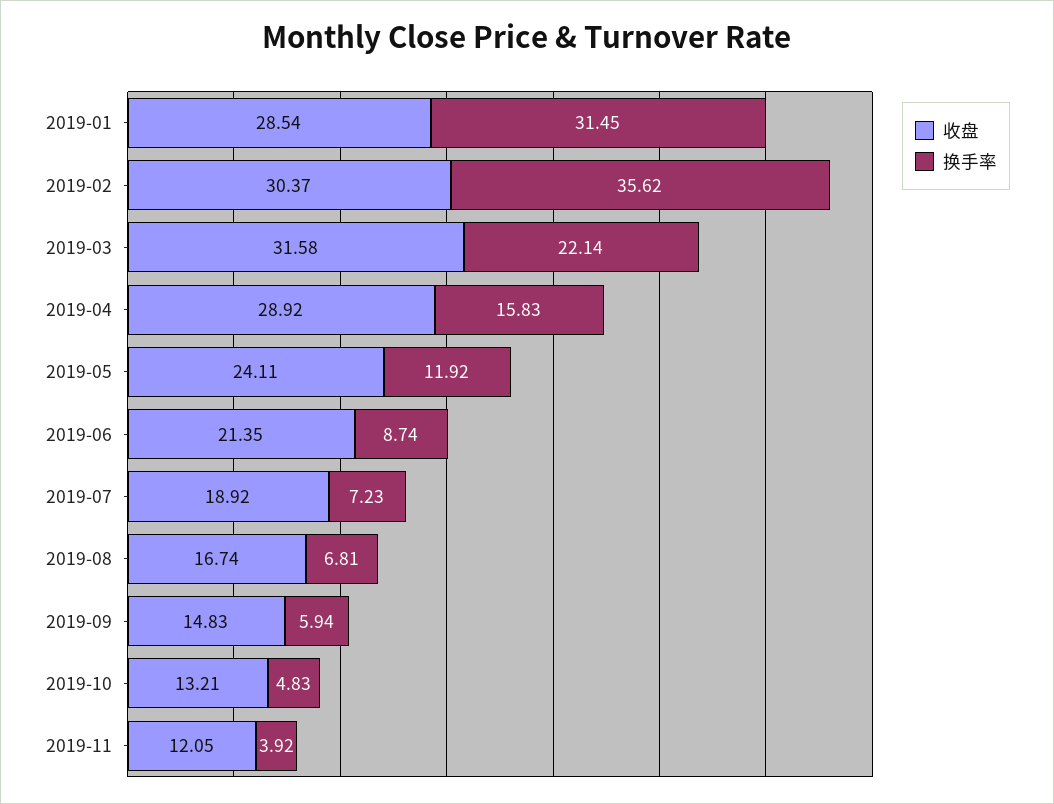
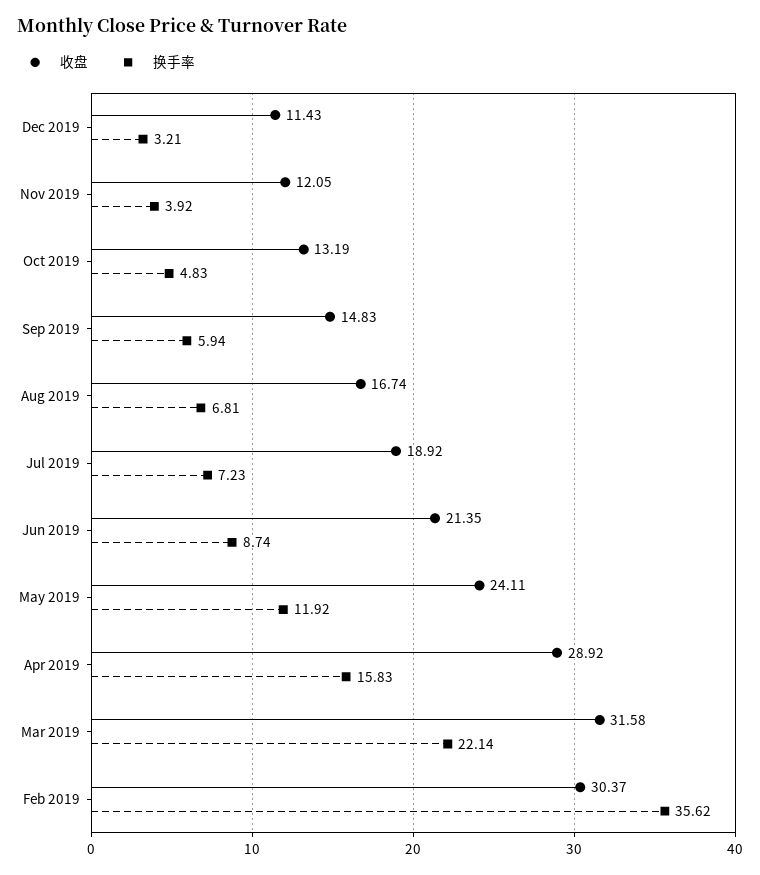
收盘, 2019-01: 28.54 -> none
换手率, 2019-01: 31.45 -> none
收盘, 2019-10: 13.21 -> 13.19
收盘, Dec 2019: none -> 11.43
换手率, Dec 2019: none -> 3.21

